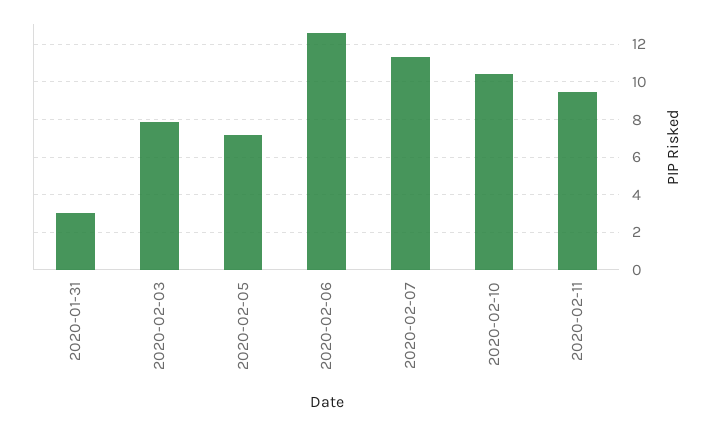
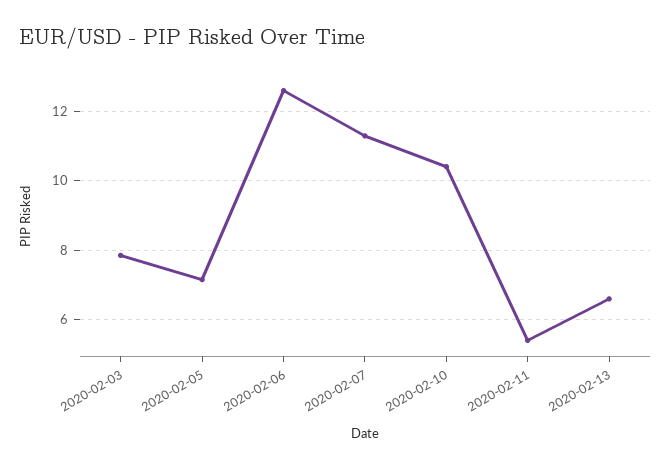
2020-01-31: 3 -> none
2020-02-11: 9.5 -> 5.4
2020-02-13: none -> 6.6

